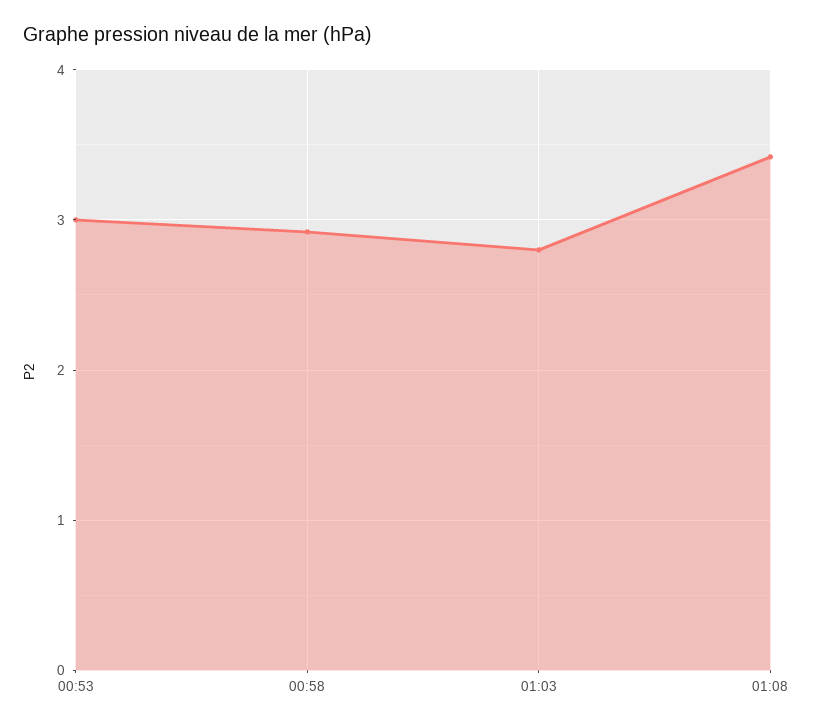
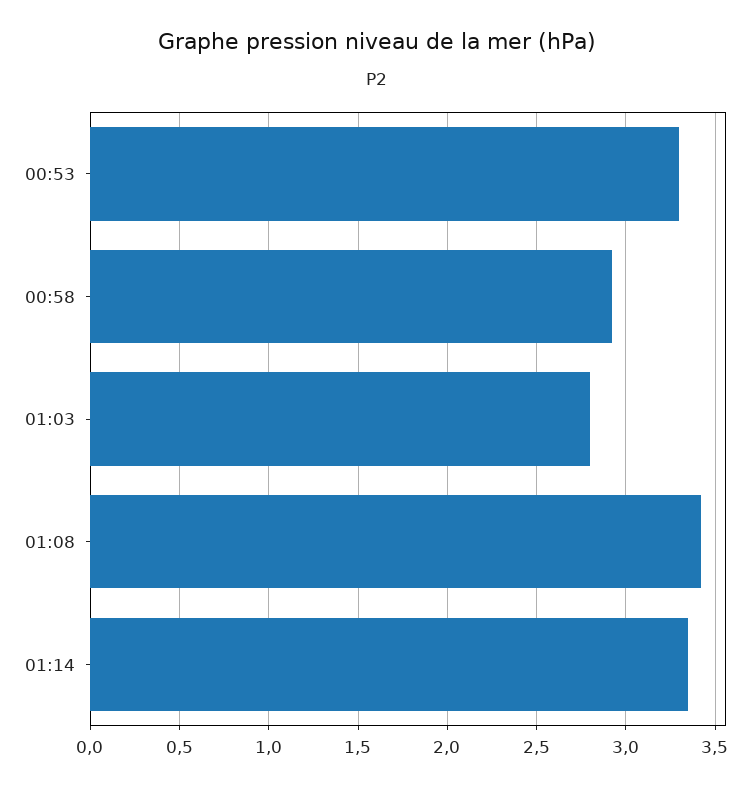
00:53: 3 -> 3.3
01:14: none -> 3.35

